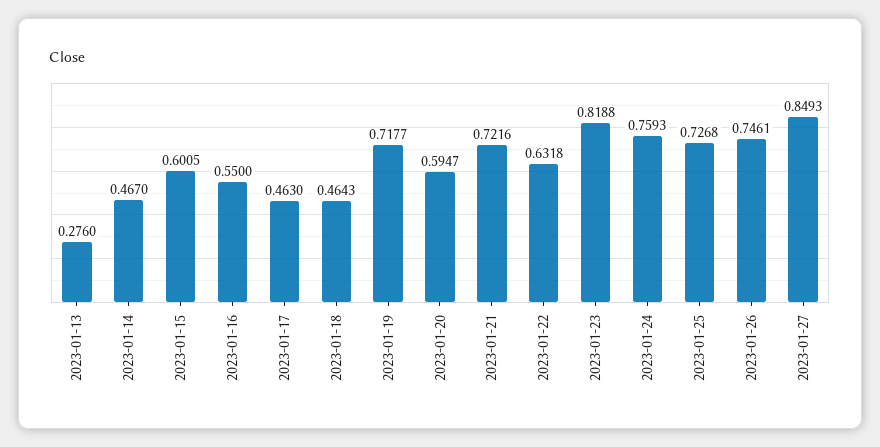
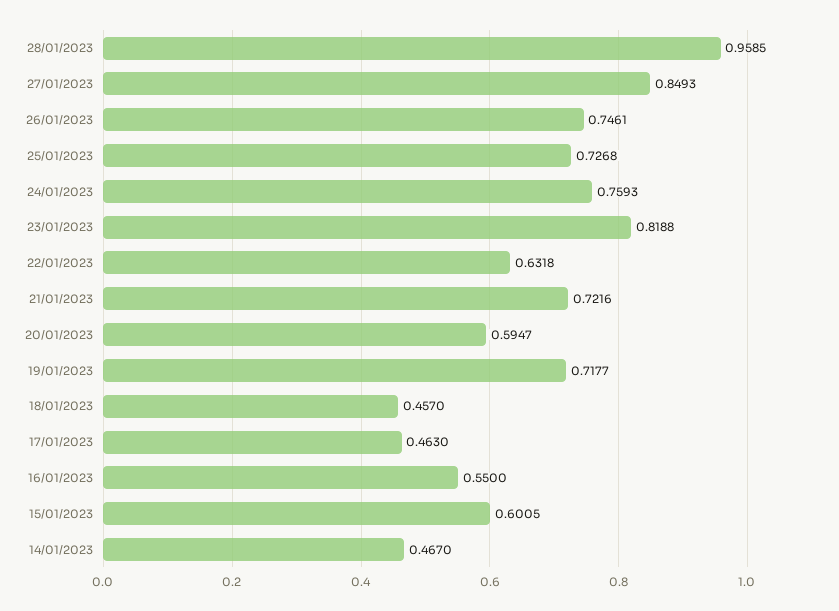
2023-01-13: 0.276 -> none
2023-01-18: 0.4643 -> 0.457
28/01/2023: none -> 0.9585

